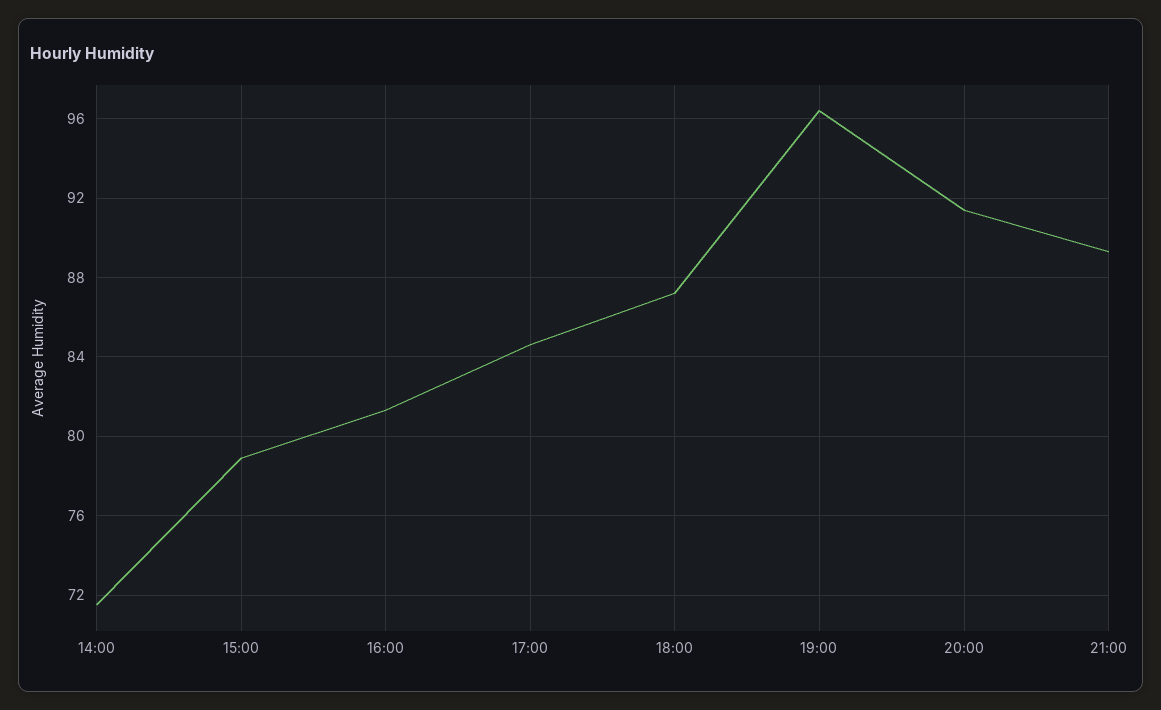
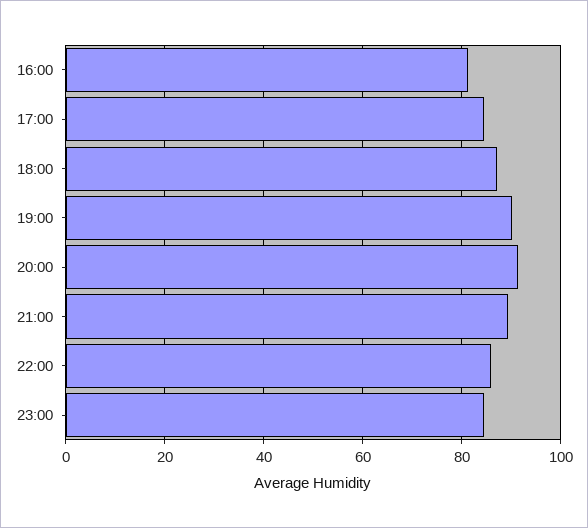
14:00: 71.5 -> none
15:00: 79 -> none
19:00: 96.5 -> 90
22:00: none -> 86
23:00: none -> 84

